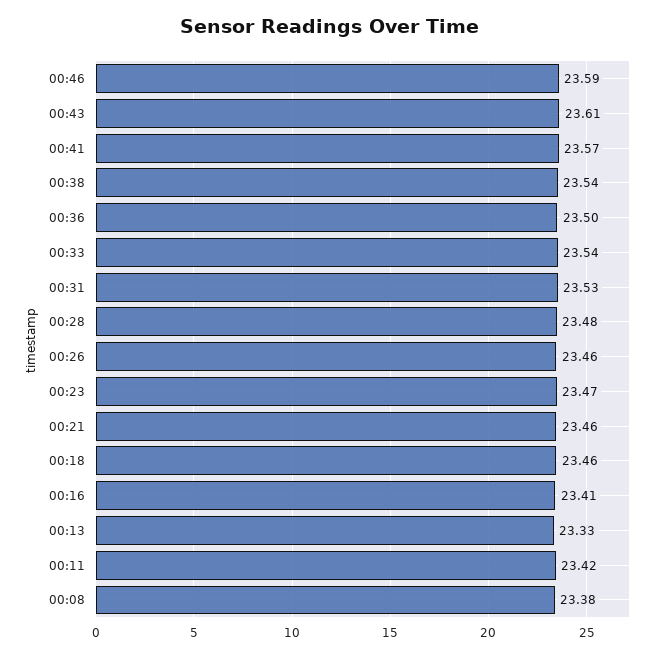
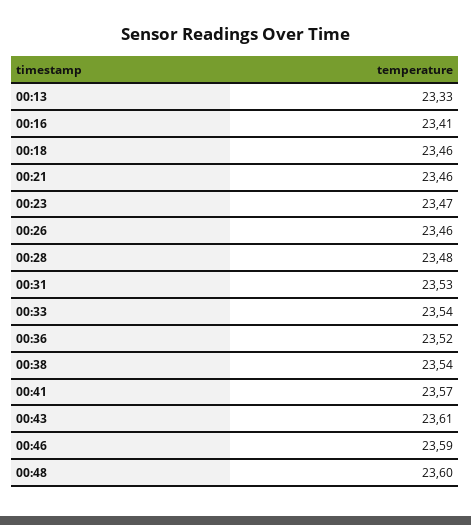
00:36: 23.5 -> 23.52
00:11: 23.42 -> none
00:08: 23.38 -> none
00:48: none -> 23.6

